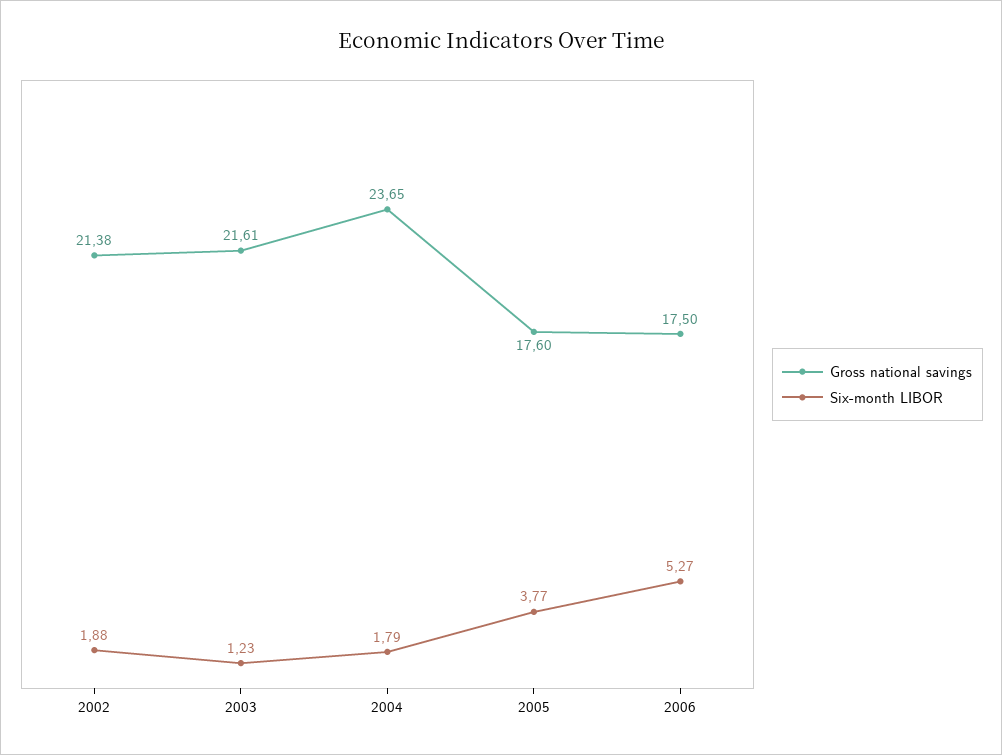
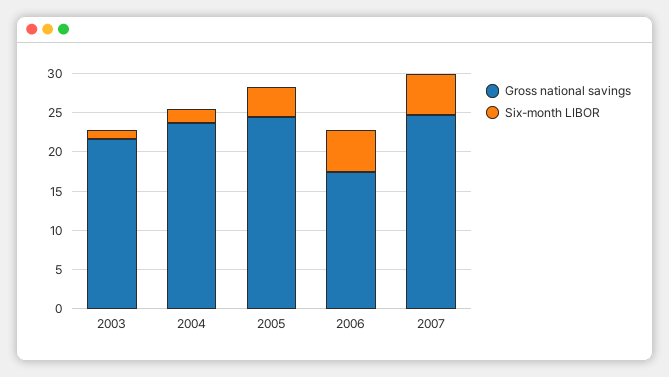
Gross national savings, 2002: 21.38 -> none
Six-month LIBOR, 2002: 1.88 -> none
Gross national savings, 2005: 17.6 -> 25
Gross national savings, 2007: none -> 25
Six-month LIBOR, 2007: none -> 5

